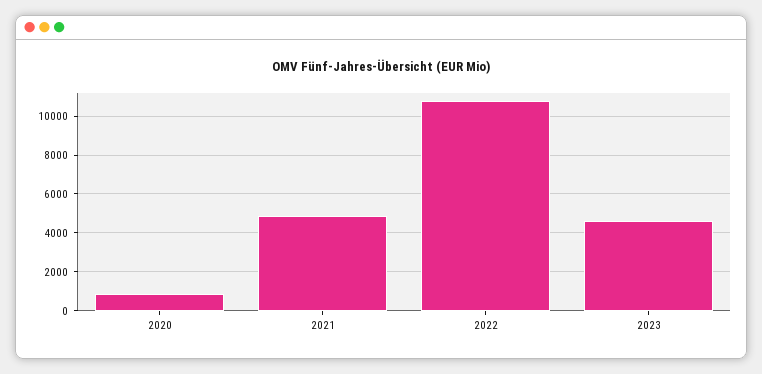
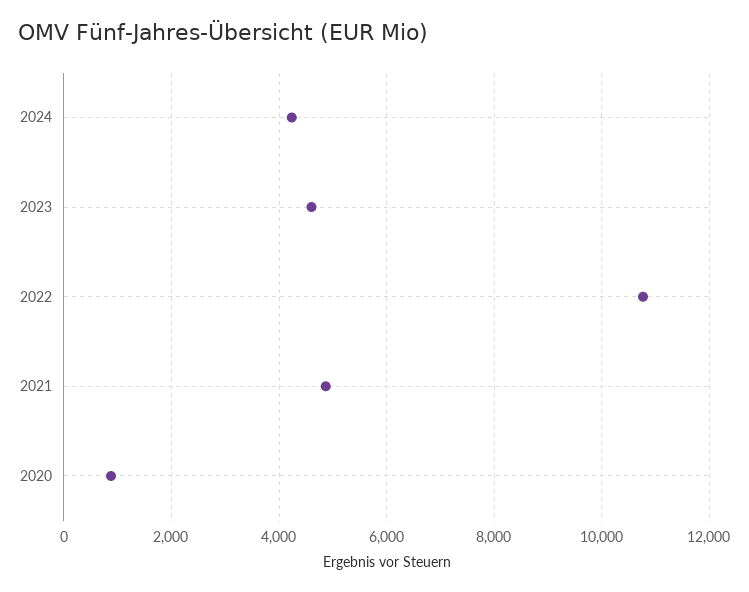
2024: none -> 4200

